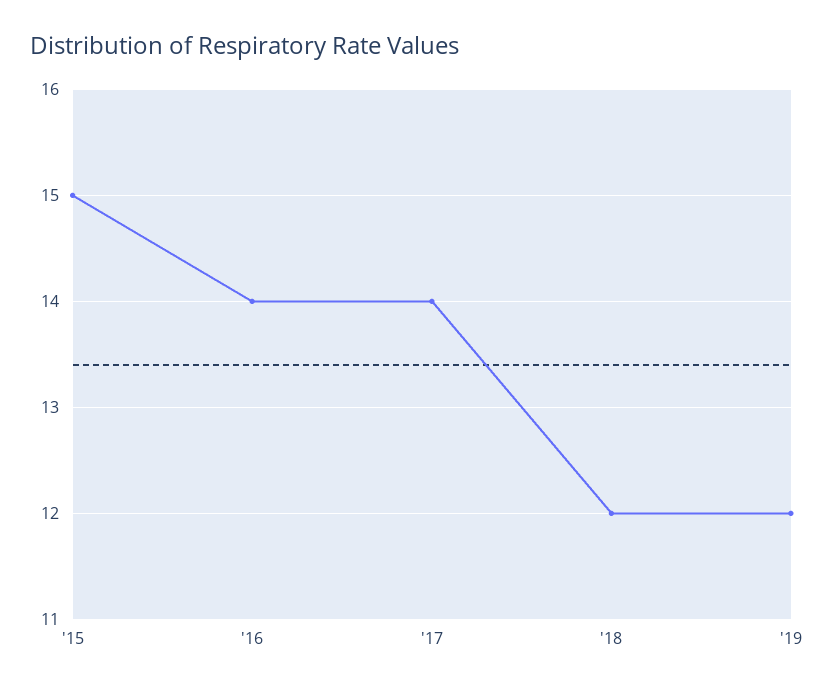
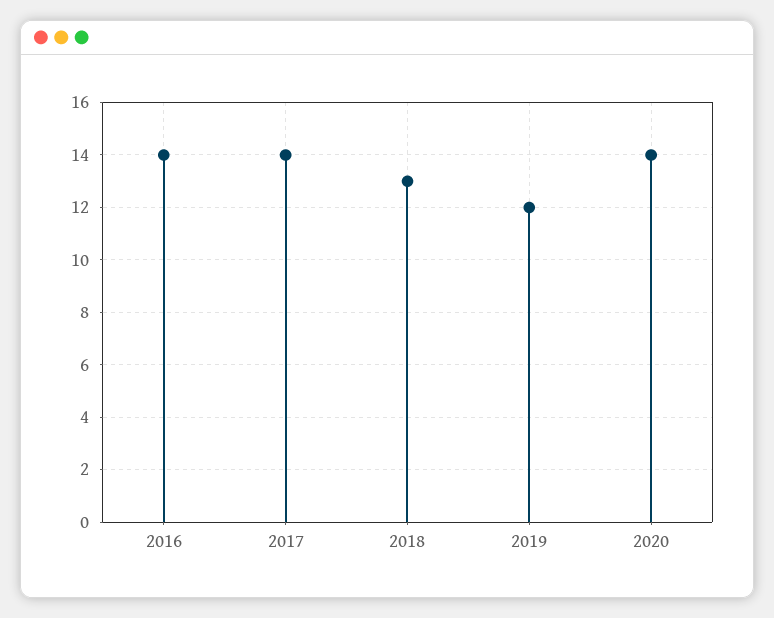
'15: 15 -> none
'18: 12 -> 13
2020: none -> 14

